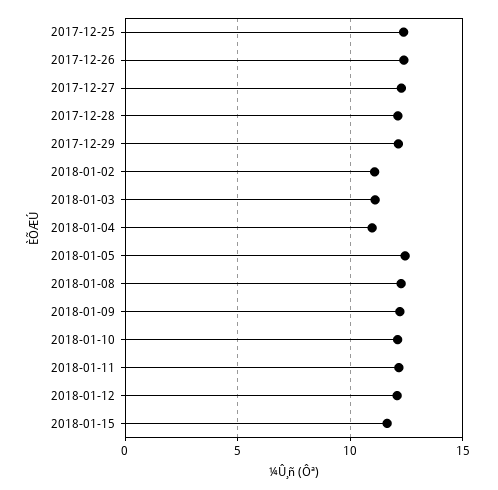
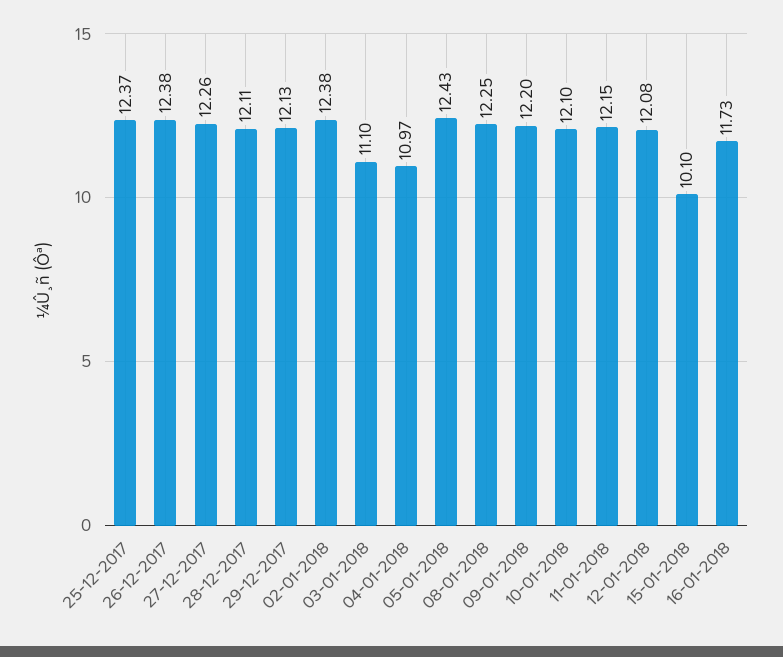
2018-01-02: 11 -> 12.38
2018-01-15: 11.5 -> 10.1
16-01-2018: none -> 11.73

